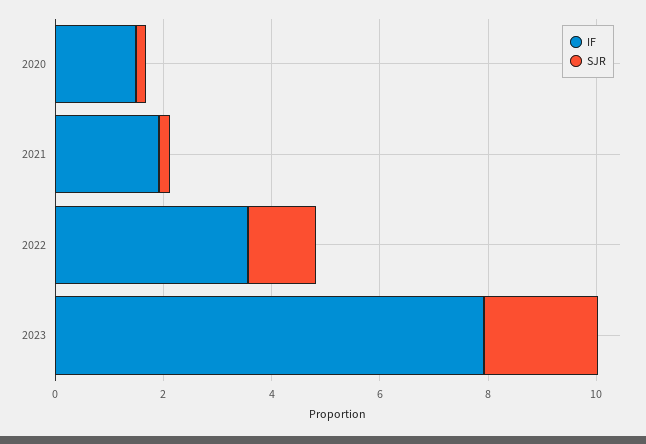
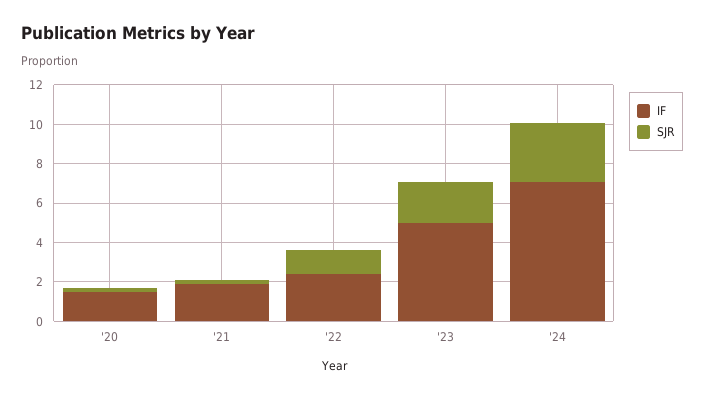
IF, 2022: 3.5 -> 2.5
IF, 2023: 8 -> 5
IF, '24: none -> 7
SJR, '24: none -> 3

